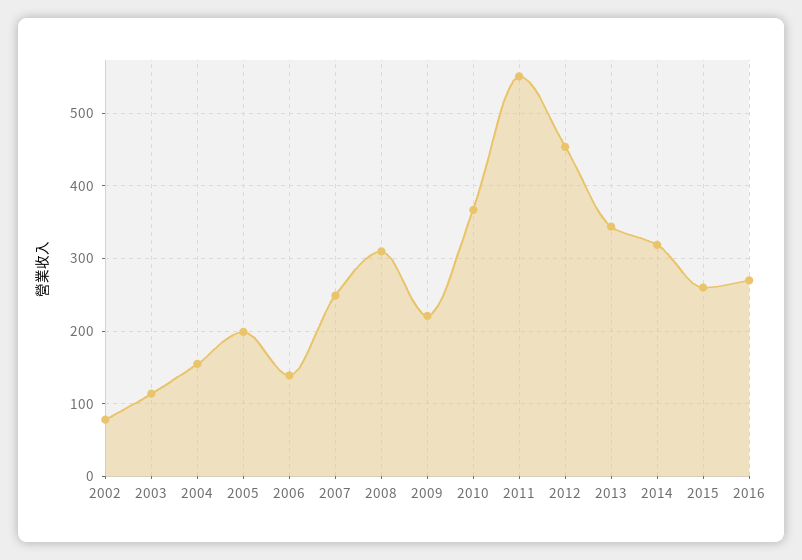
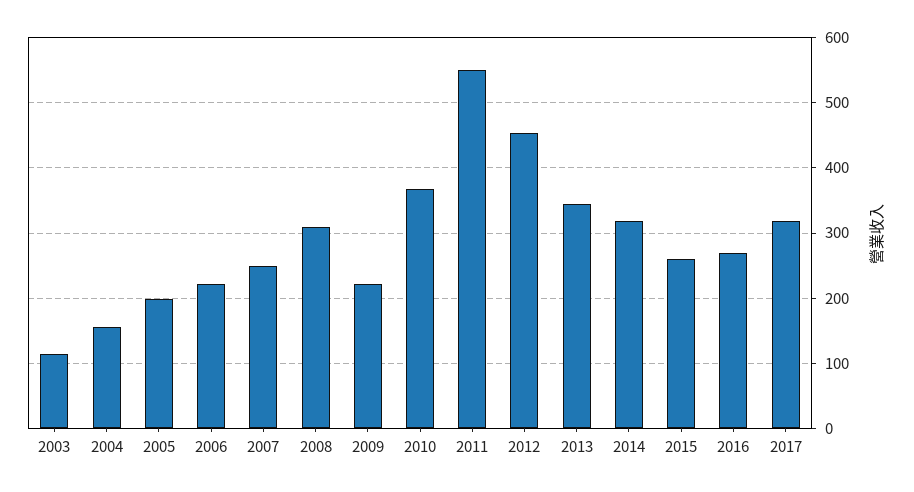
2002: 80 -> none
2006: 140 -> 220
2017: none -> 320

